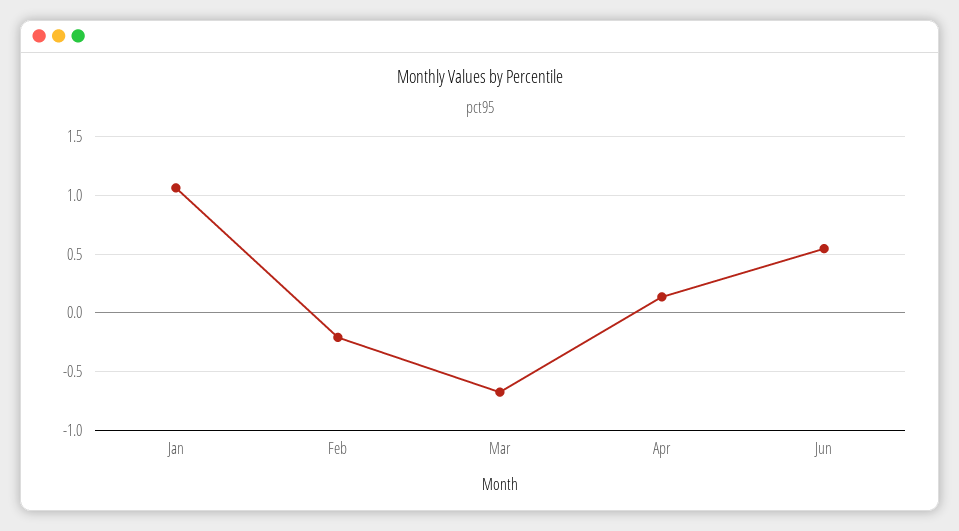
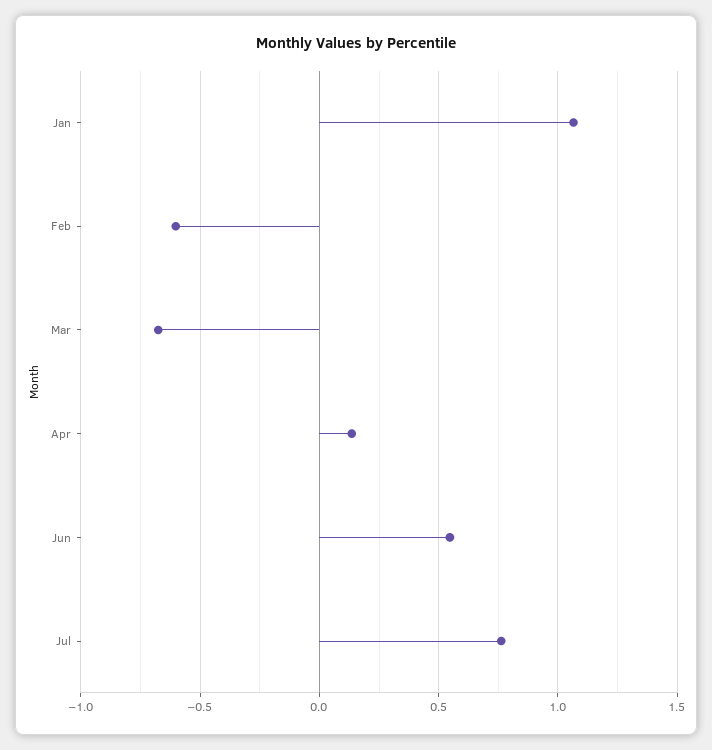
Feb: -0.2 -> -0.6
Jul: none -> 0.75

